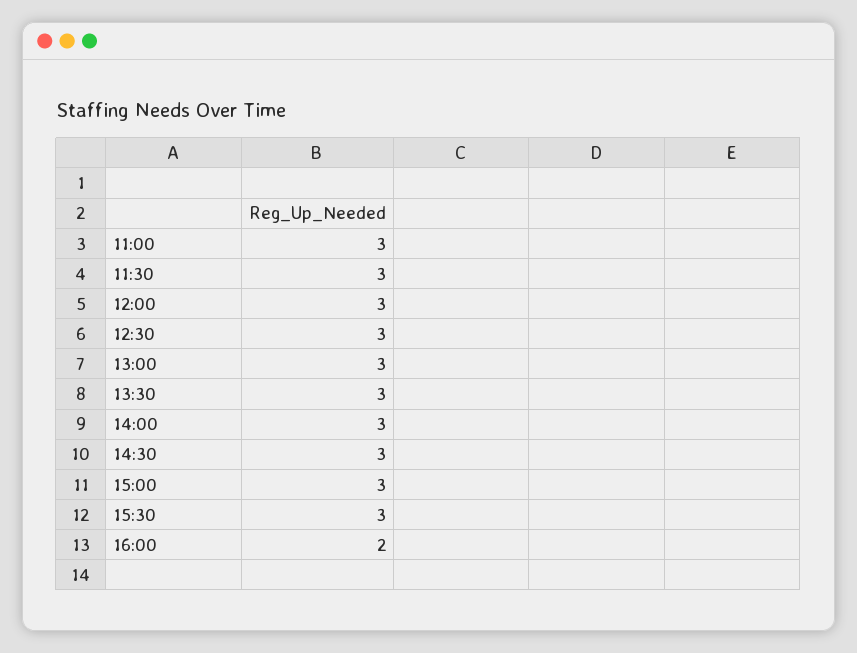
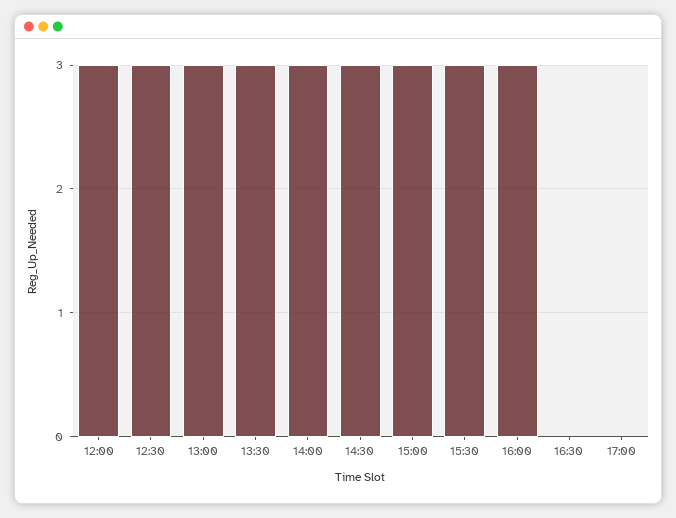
11:00: 3 -> none
11:30: 3 -> none
16:00: 2 -> 3
16:30: none -> 0
17:00: none -> 0

